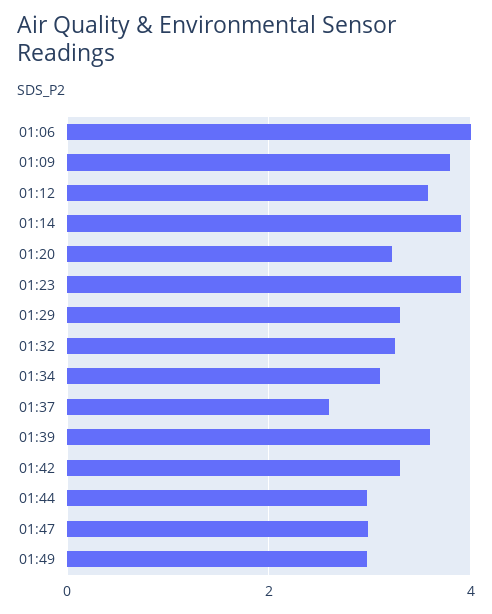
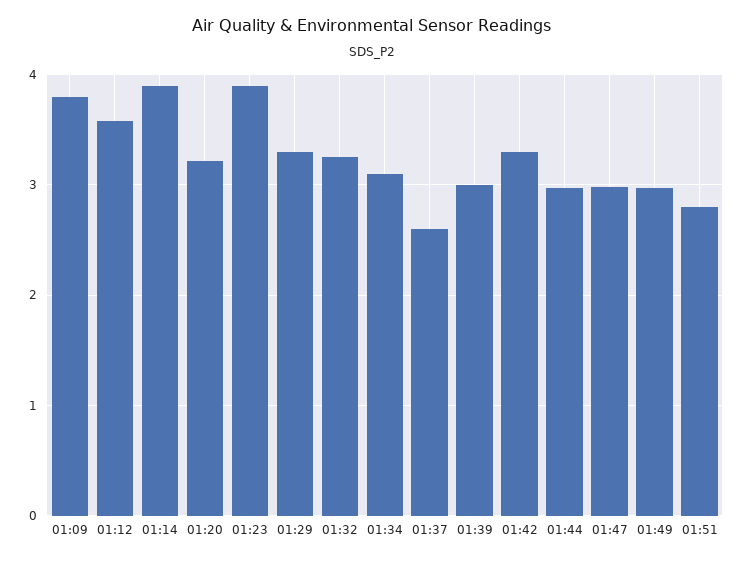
01:06: 4 -> none
01:39: 3.6 -> 3
01:51: none -> 2.8

